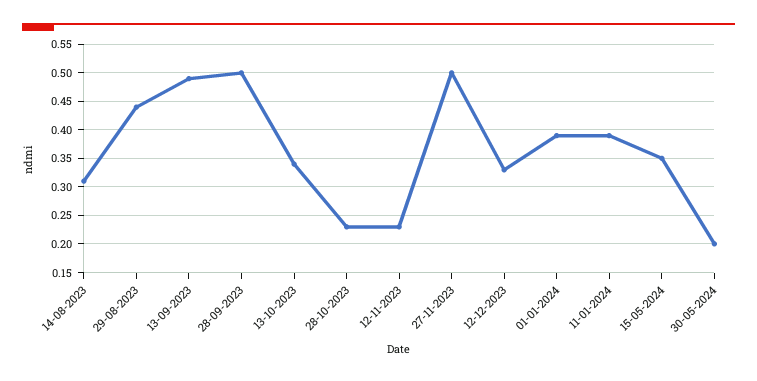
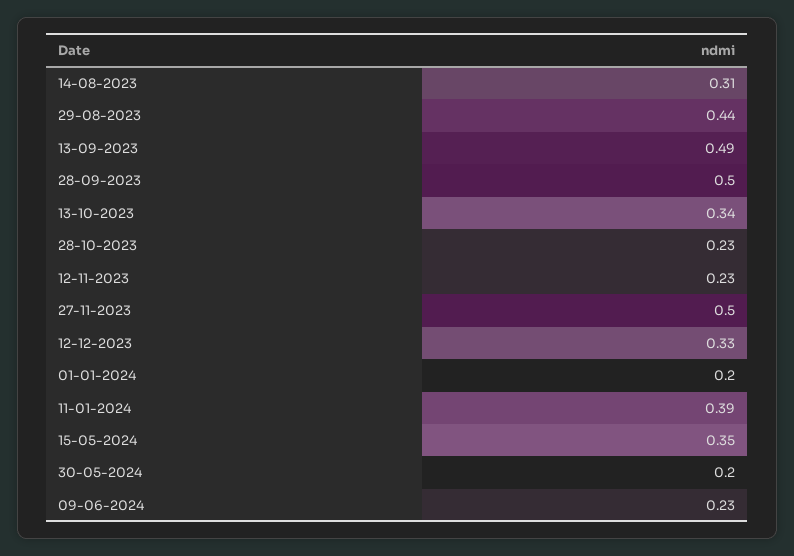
01-01-2024: 0.4 -> 0.2
09-06-2024: none -> 0.23

